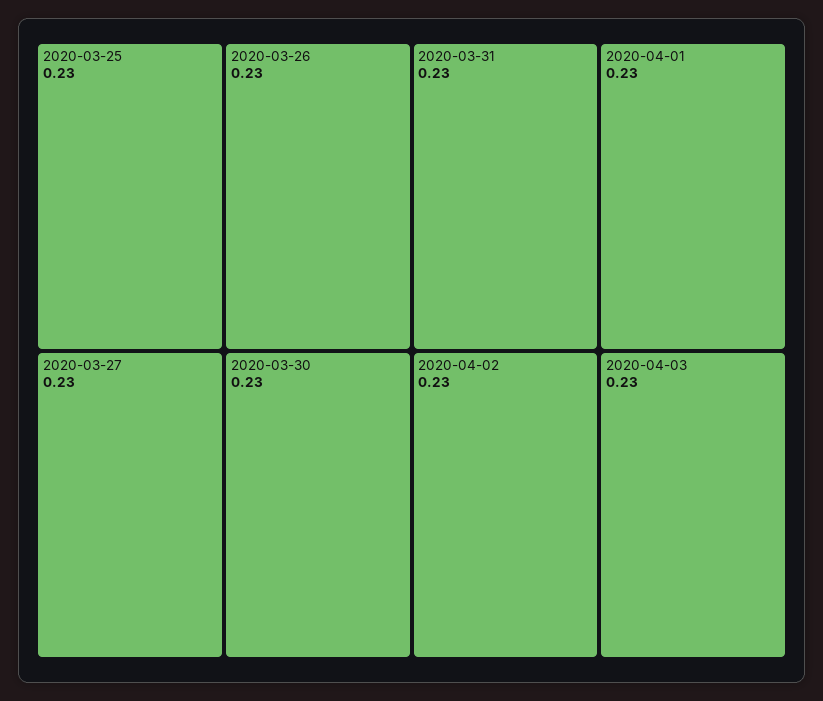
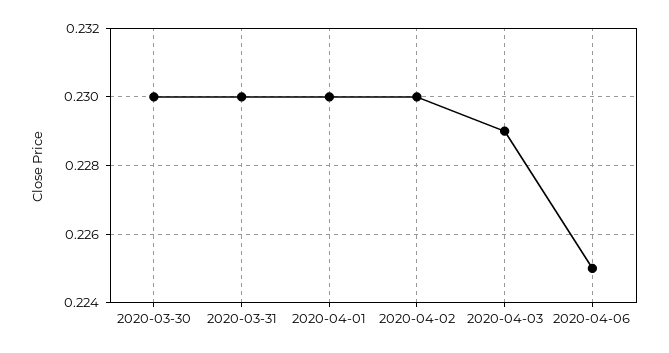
2020-03-25: 0.23 -> none
2020-03-26: 0.23 -> none
2020-03-27: 0.23 -> none
2020-04-03: 0.23 -> 0.229
2020-04-06: none -> 0.225

